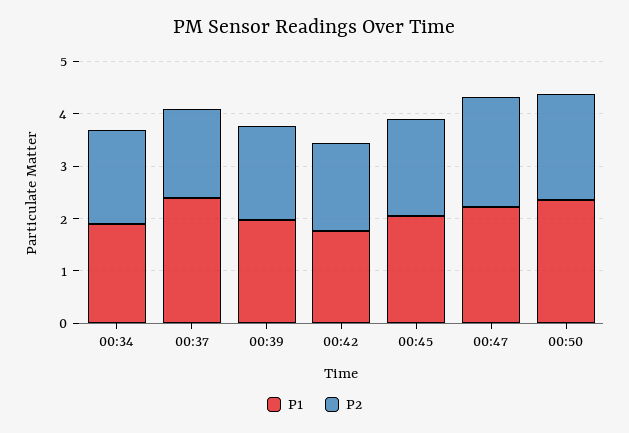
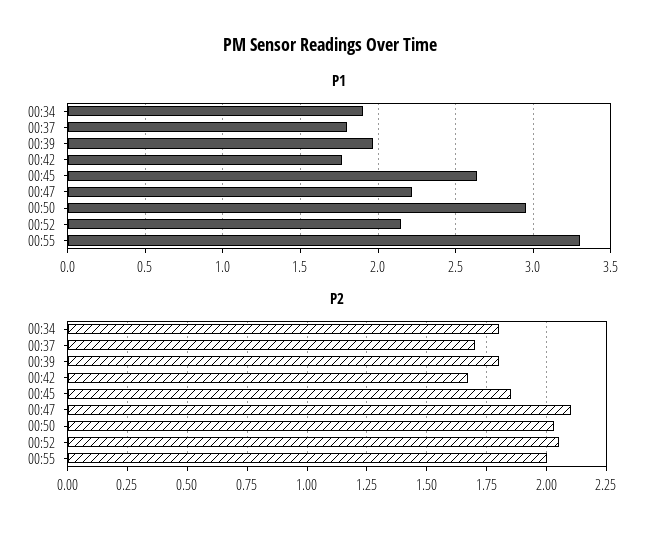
P1, 00:37: 2.4 -> 1.8
P1, 00:45: 2 -> 2.65
P1, 00:50: 2.4 -> 2.95
P1, 00:52: none -> 2.15
P1, 00:55: none -> 3.3
P2, 00:52: none -> 2.05
P2, 00:55: none -> 2

